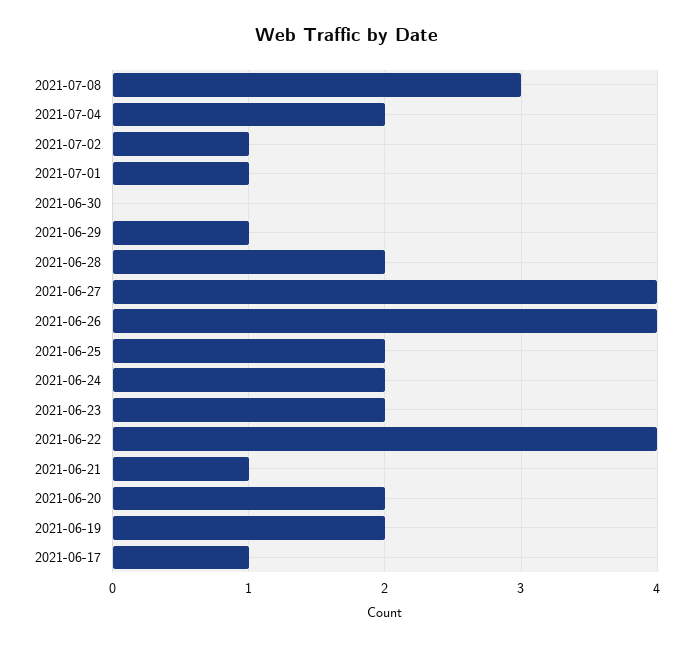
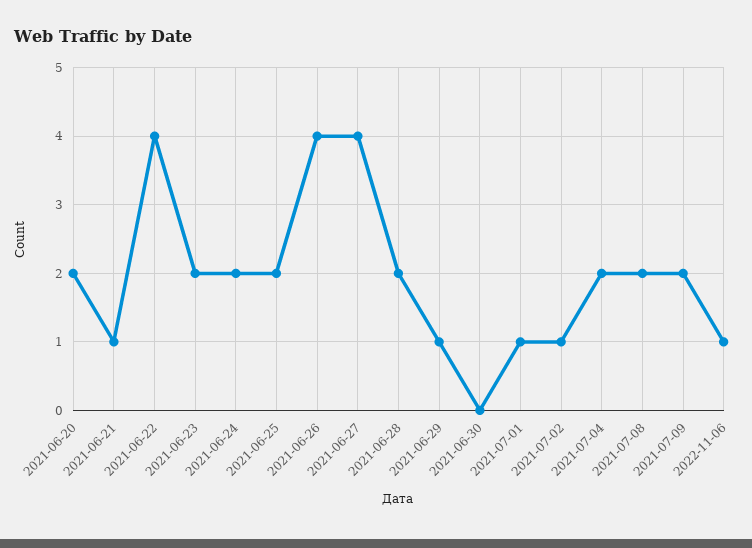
2021-07-08: 3 -> 2
2021-06-19: 2 -> none
2021-06-17: 1 -> none
2021-07-09: none -> 2
2022-11-06: none -> 1

